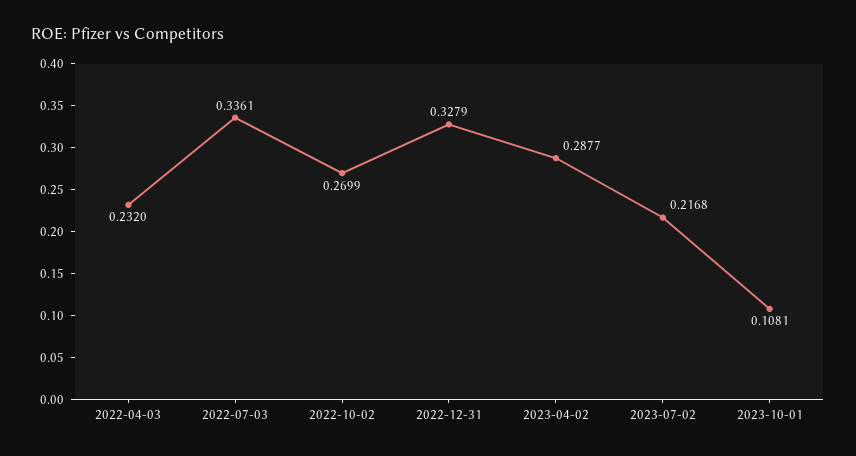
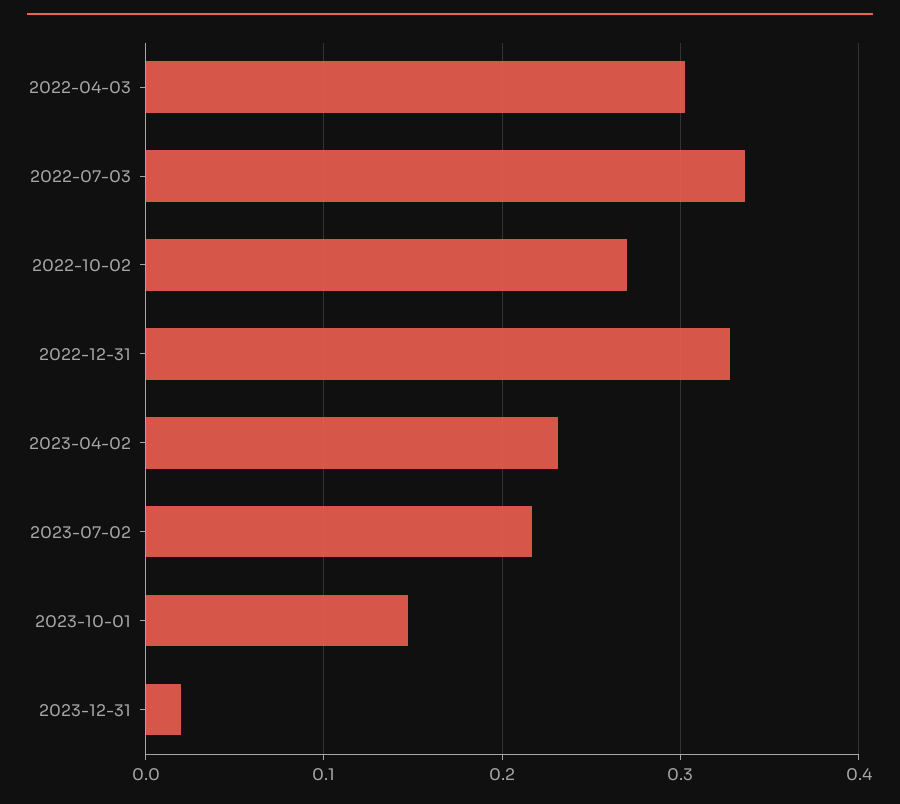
2022-04-03: 0.232 -> 0.3
2023-04-02: 0.2877 -> 0.23
2023-10-01: 0.1081 -> 0.15
2023-12-31: none -> 0.02

